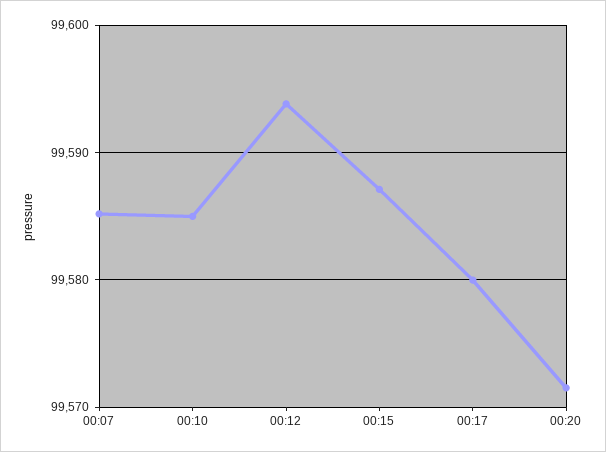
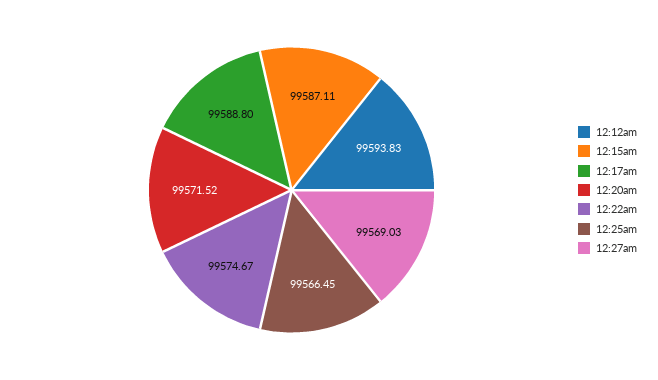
00:07: 99585 -> none
00:10: 99585 -> none
00:17: 99580 -> 99588.8
12:22am: none -> 99574.67
12:25am: none -> 99566.45
12:27am: none -> 99569.03

